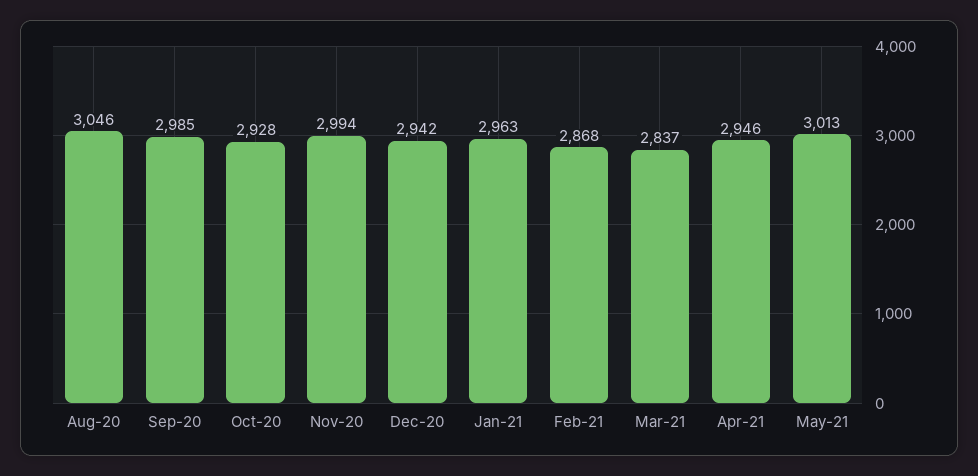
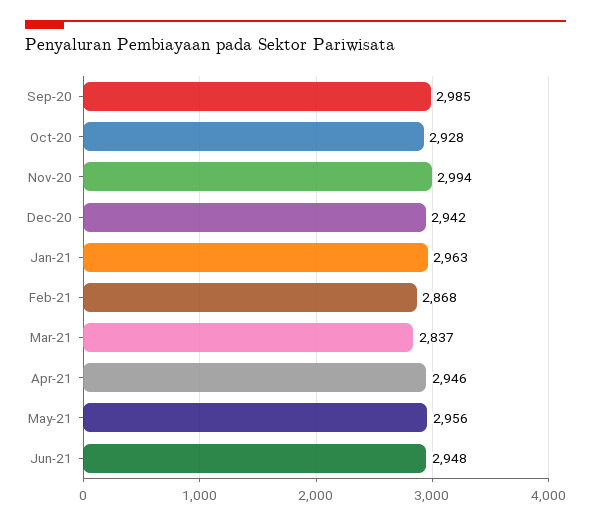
Aug-20: 3046 -> none
May-21: 3013 -> 2956
Jun-21: none -> 2948

